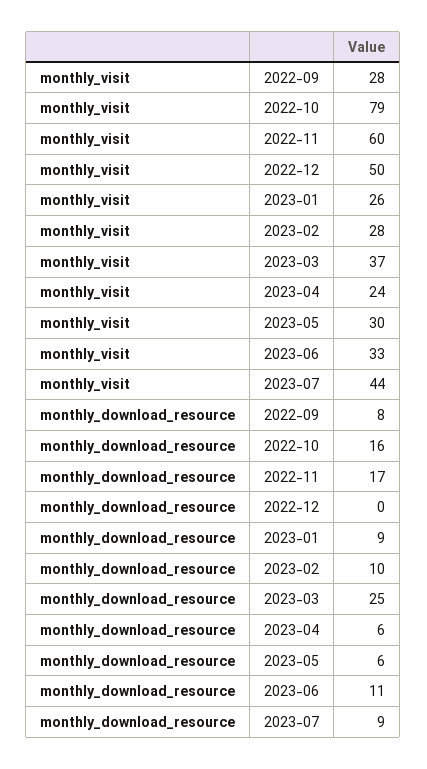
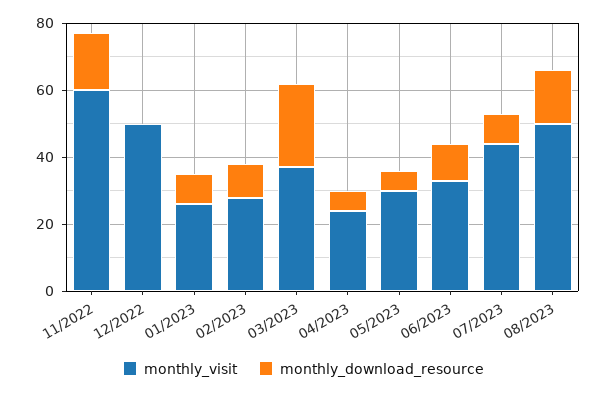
monthly_visit, 2022-09: 28 -> none
monthly_visit, 2022-10: 79 -> none
monthly_download_resource, 2022-09: 8 -> none
monthly_download_resource, 2022-10: 16 -> none
monthly_visit, 08/2023: none -> 50
monthly_download_resource, 08/2023: none -> 15

